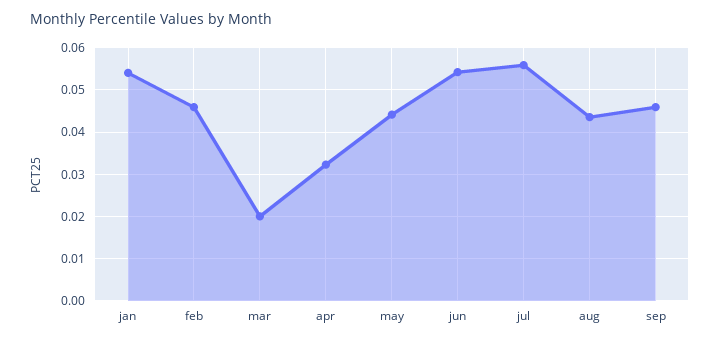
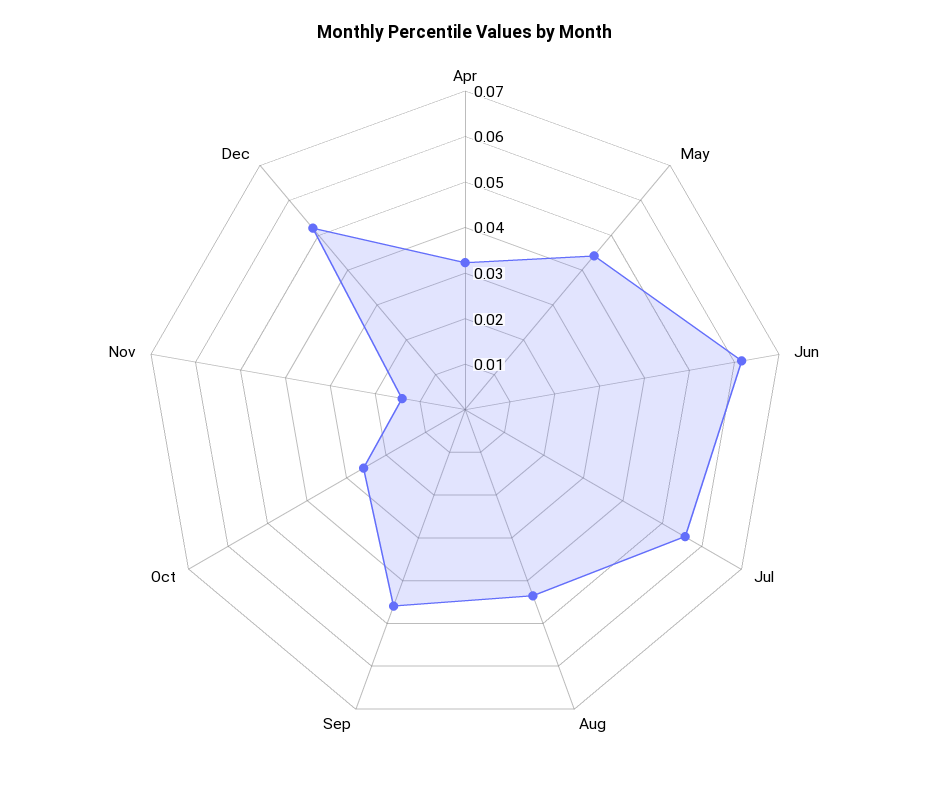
jan: 0.054 -> none
feb: 0.046 -> none
mar: 0.02 -> none
jun: 0.054 -> 0.062
Oct: none -> 0.026
Nov: none -> 0.014
Dec: none -> 0.052

